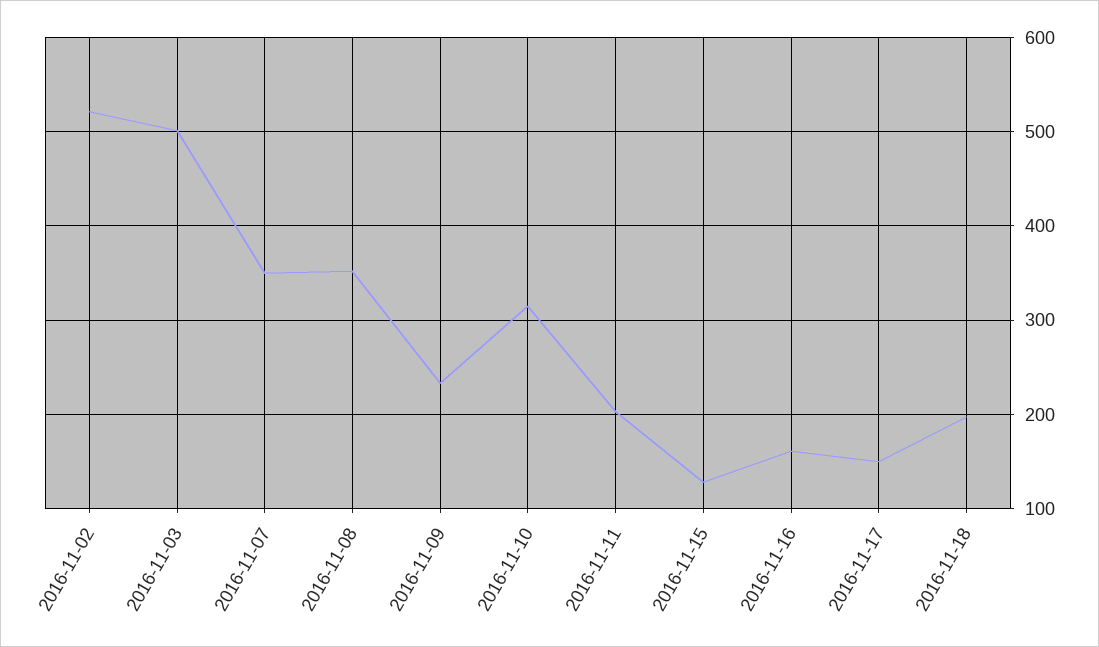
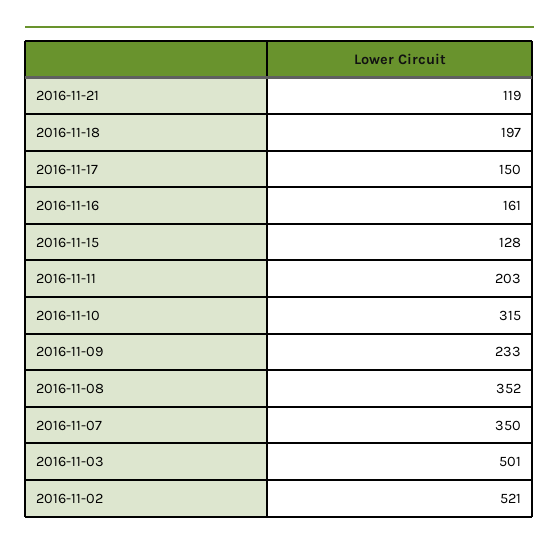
2016-11-21: none -> 119

